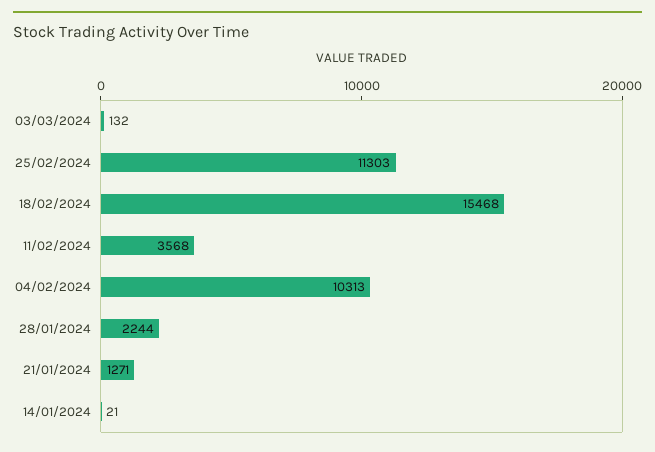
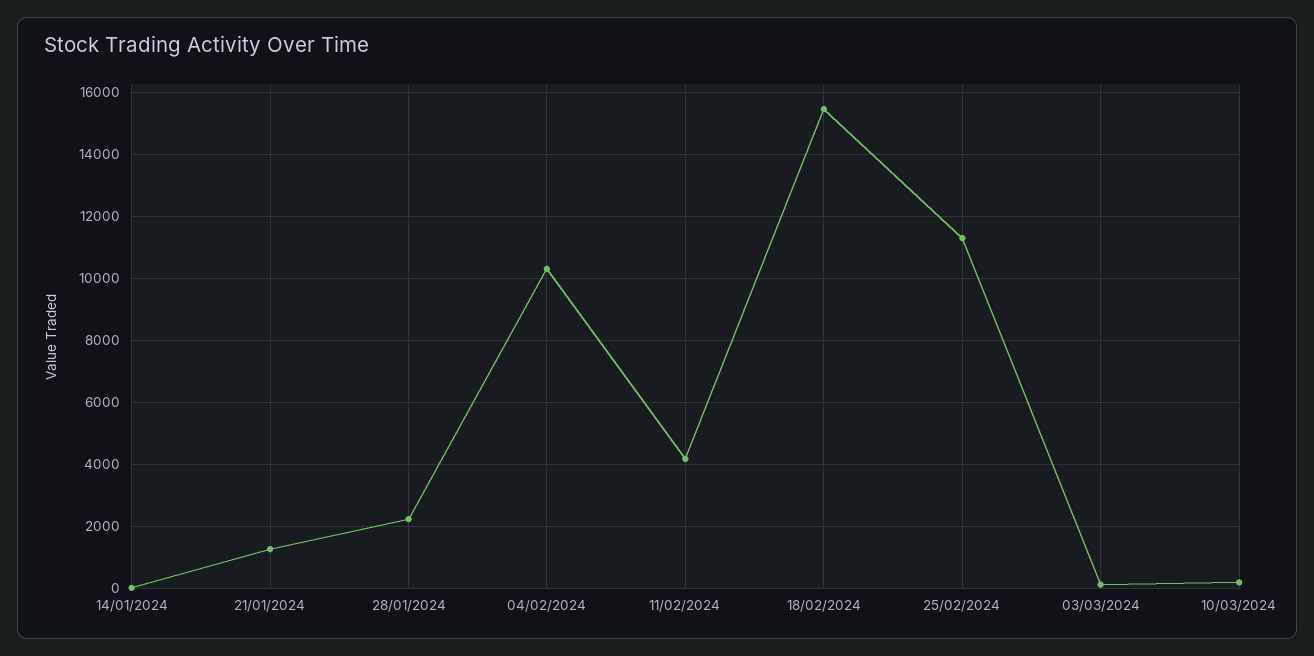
11/02/2024: 3568 -> 4200
10/03/2024: none -> 200

